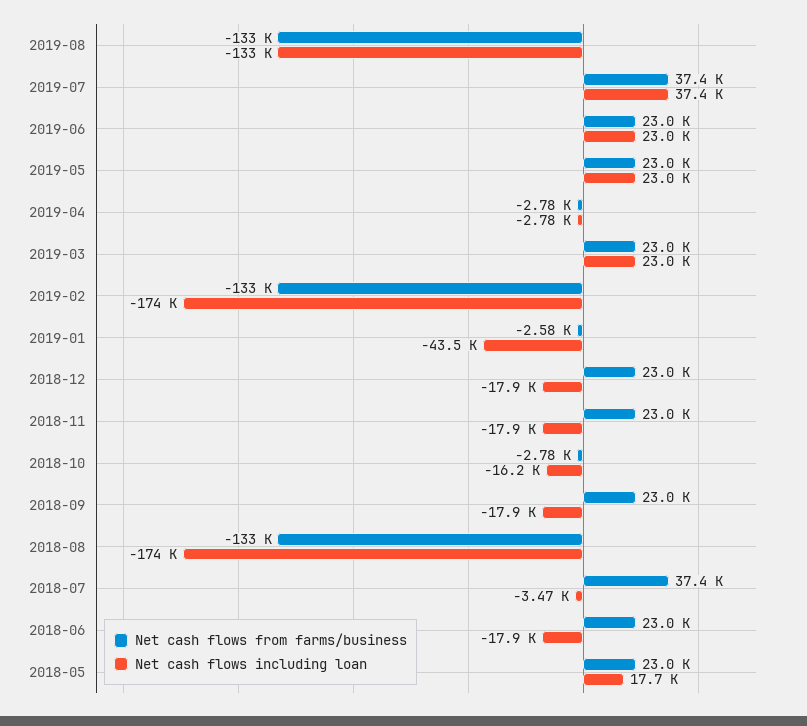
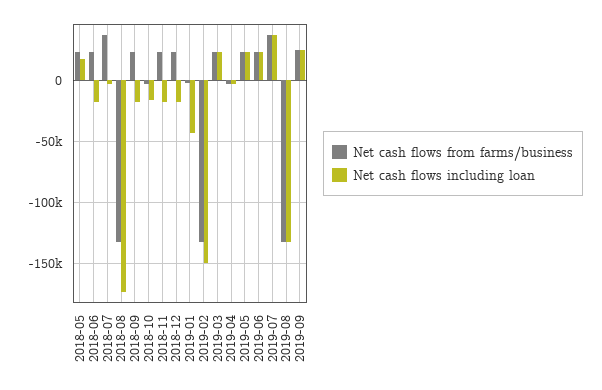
Net cash flows including loan, 2019-02: -174000 -> -150000
Net cash flows from farms/business, 2019-09: none -> 25000
Net cash flows including loan, 2019-09: none -> 25000

